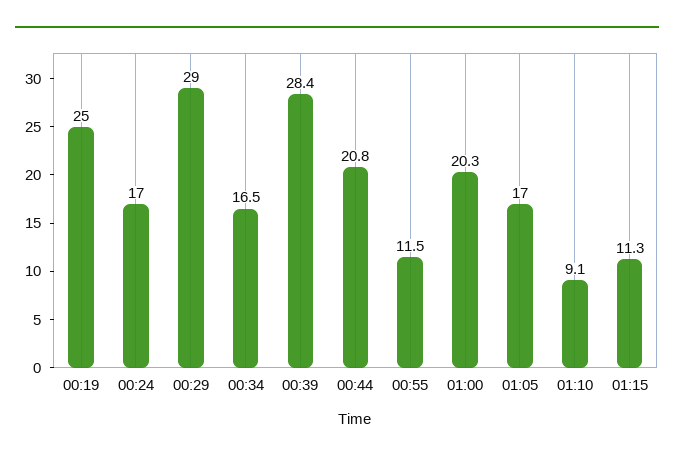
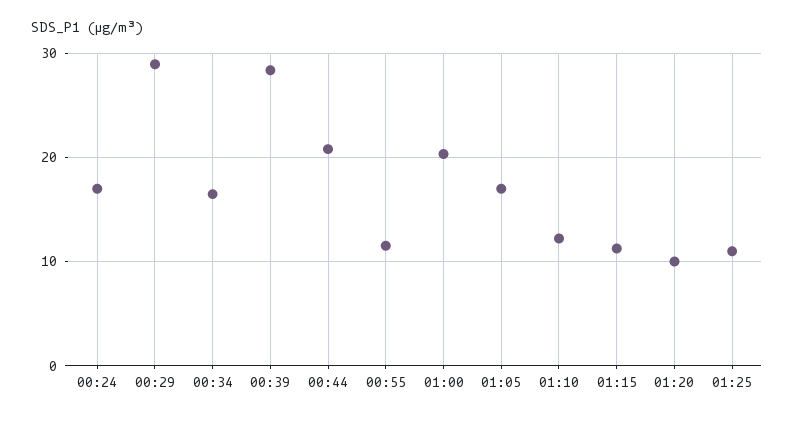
00:19: 25 -> none
01:10: 9.1 -> 12
01:20: none -> 10
01:25: none -> 11

